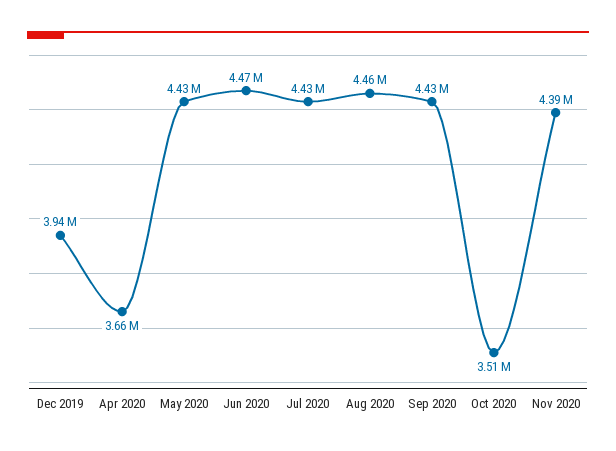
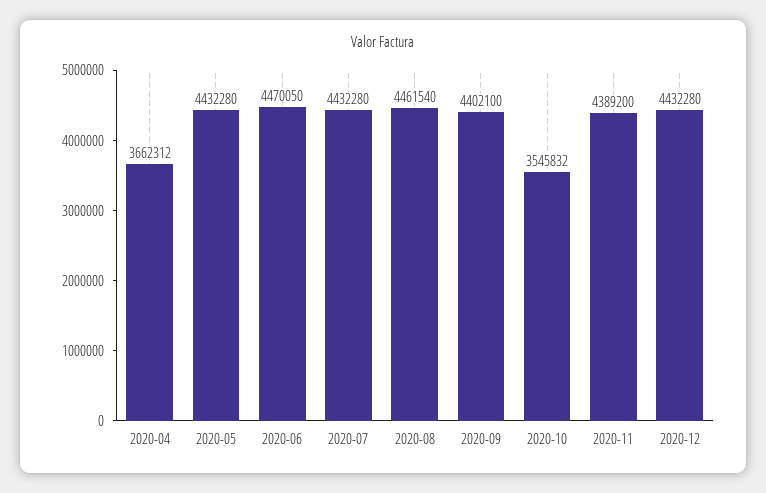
Dec 2019: 3940000 -> none
Sep 2020: 4430000 -> 4402100
Oct 2020: 3510000 -> 3545832
2020-12: none -> 4432280

